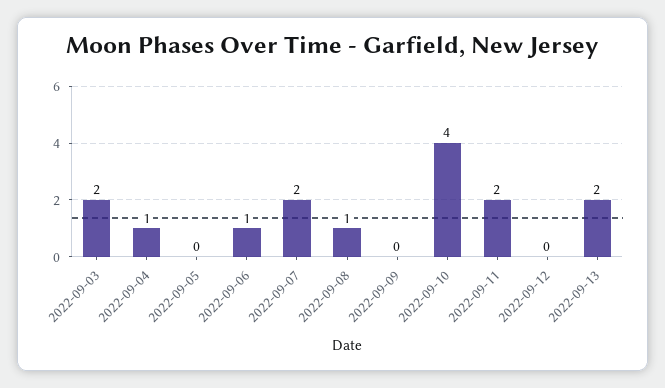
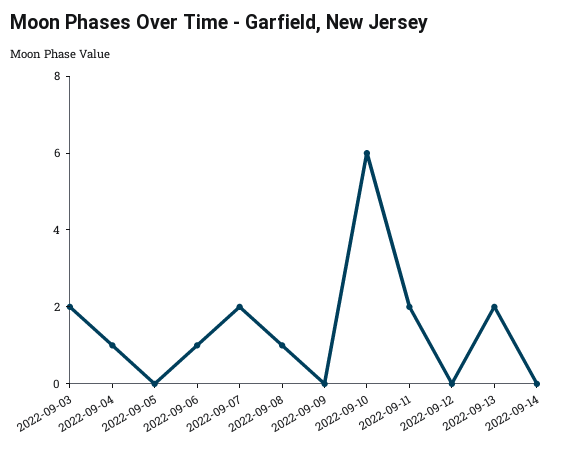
2022-09-10: 4 -> 6
2022-09-14: none -> 0

